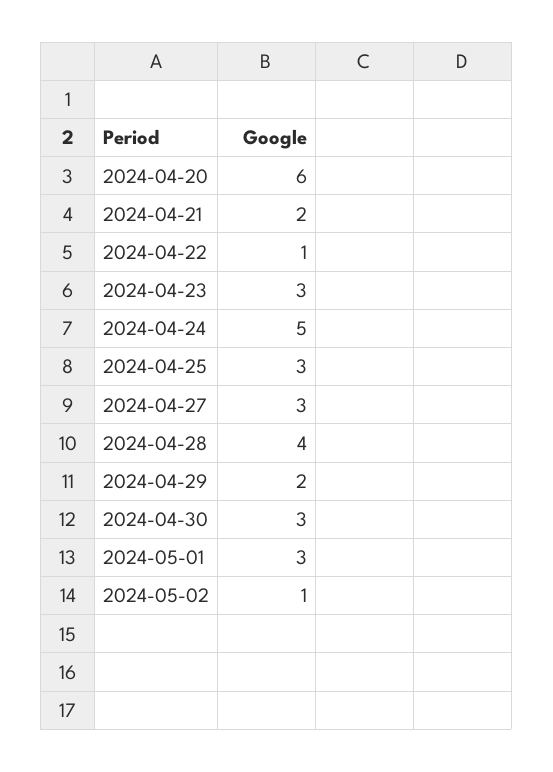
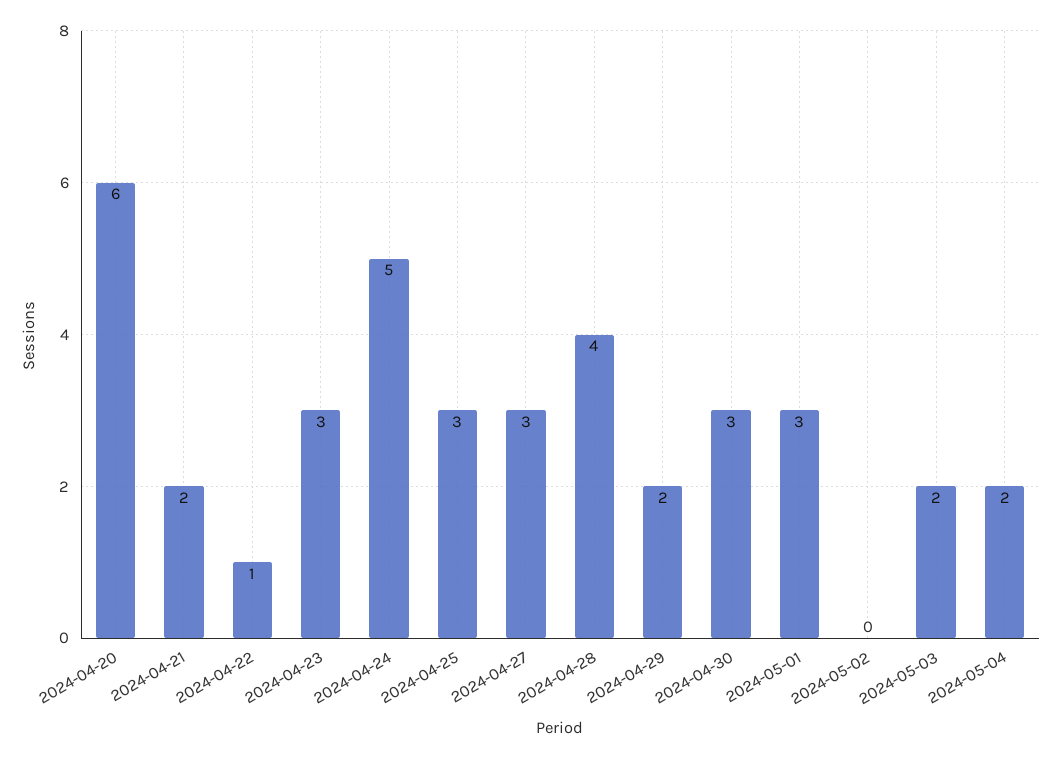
2024-05-02: 1 -> 0
2024-05-03: none -> 2
2024-05-04: none -> 2

